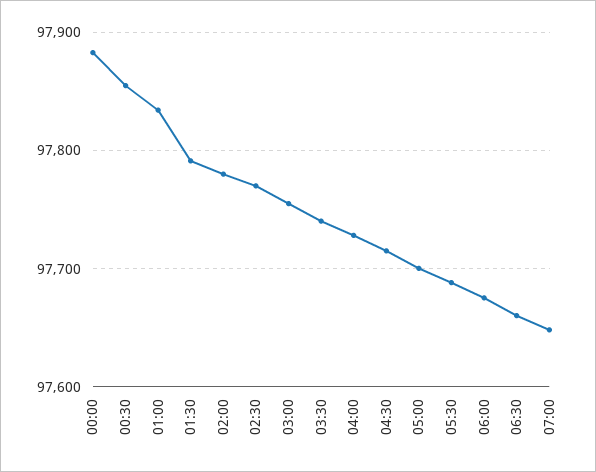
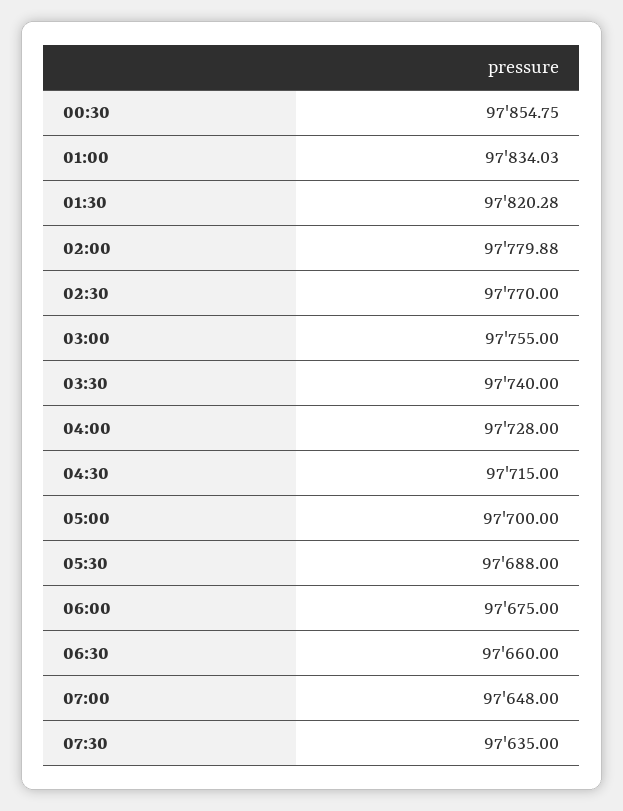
00:00: 97880 -> none
01:30: 97790 -> 97820.28
07:30: none -> 97635

